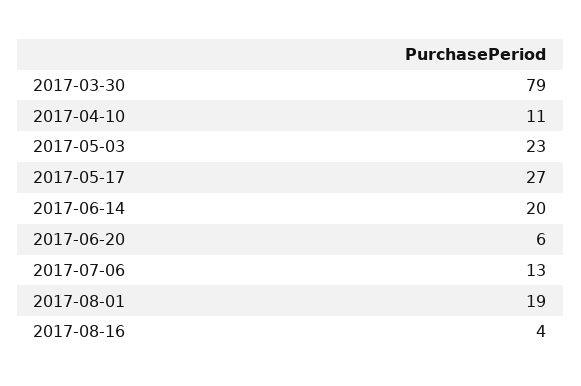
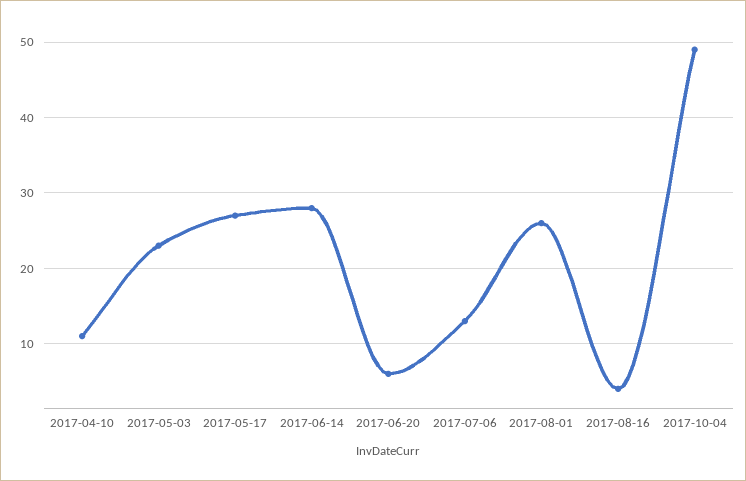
2017-03-30: 79 -> none
2017-06-14: 20 -> 28
2017-08-01: 19 -> 26
2017-10-04: none -> 49

